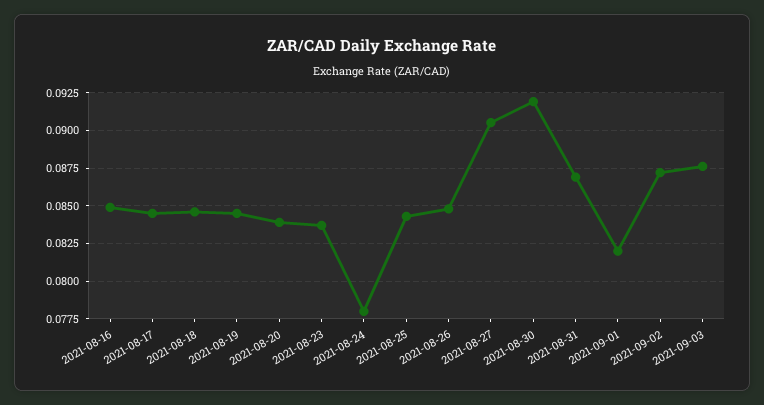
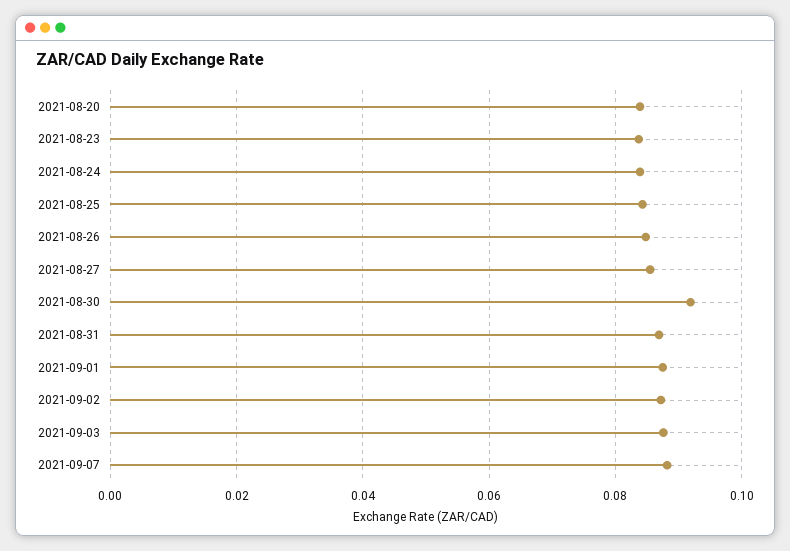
2021-08-16: 0.085 -> none
2021-08-17: 0.0845 -> none
2021-08-18: 0.0845 -> none
2021-08-19: 0.0845 -> none
2021-08-24: 0.078 -> 0.084
2021-08-27: 0.0905 -> 0.086
2021-09-01: 0.082 -> 0.088
2021-09-07: none -> 0.088

